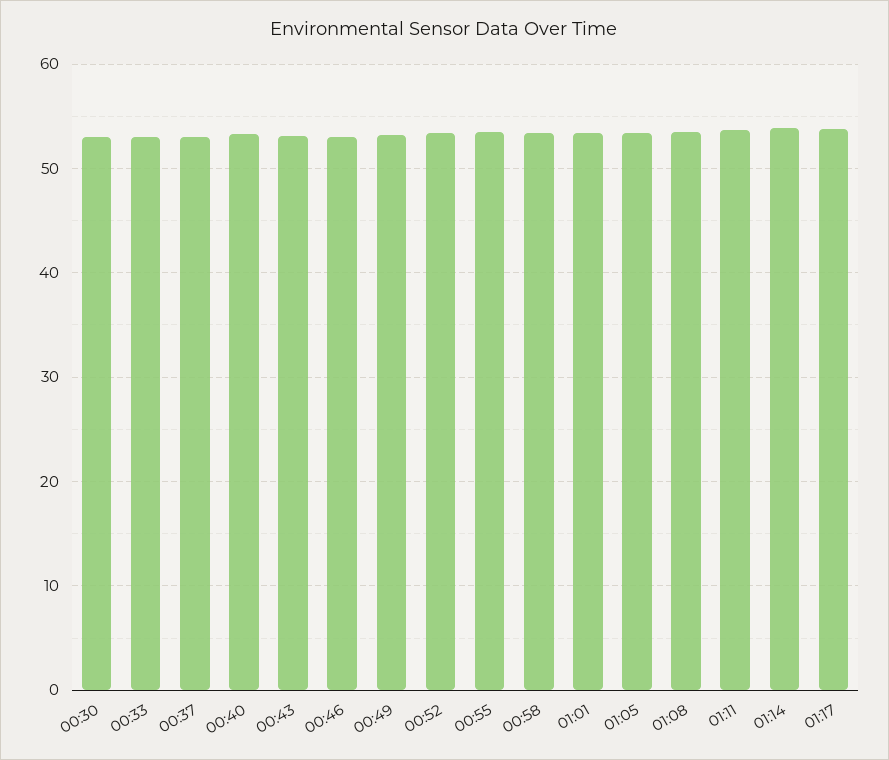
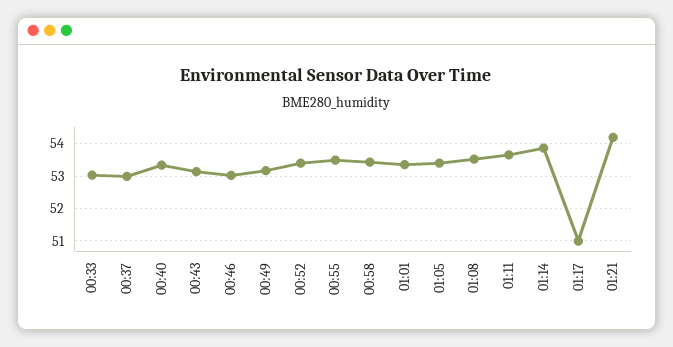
00:30: 53 -> none
01:17: 54 -> 51
01:21: none -> 54.2

